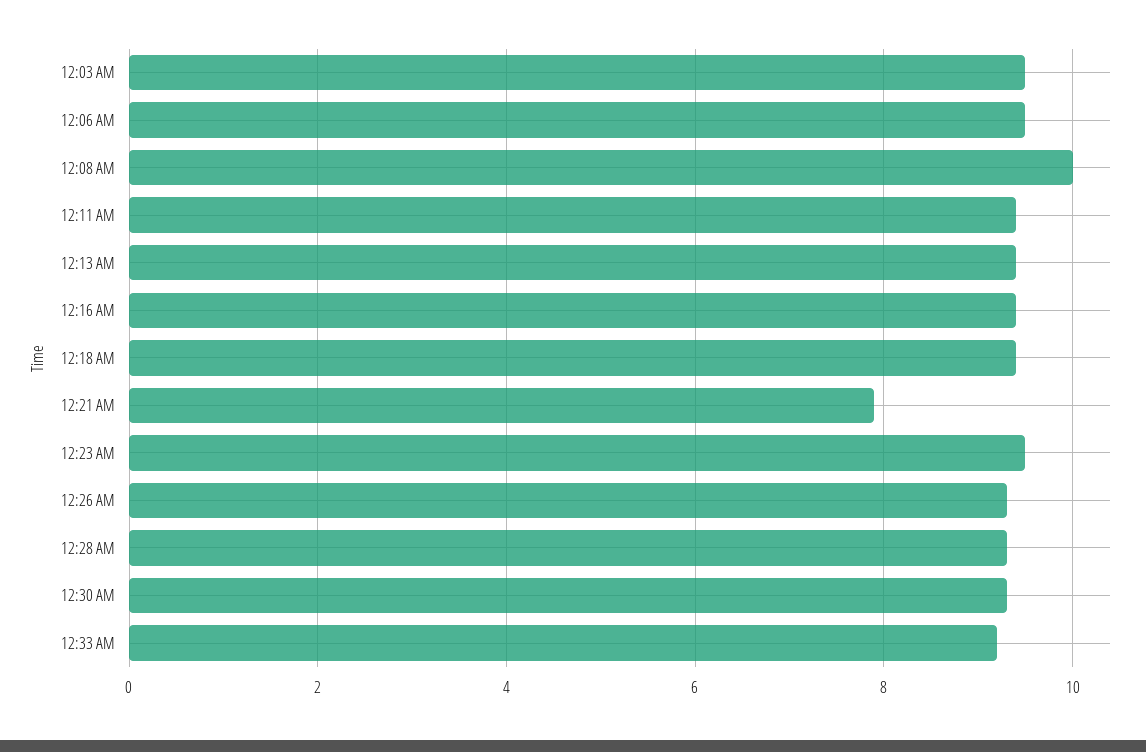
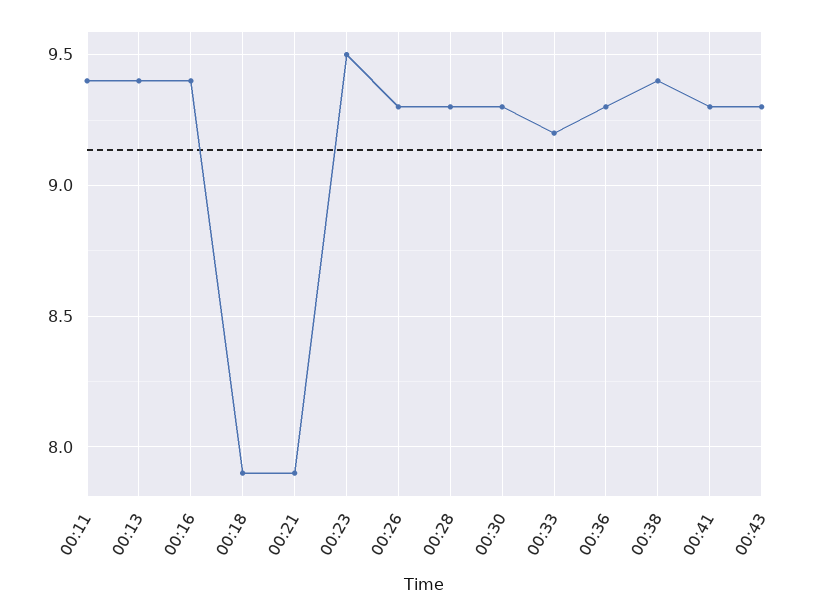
12:03 AM: 9.5 -> none
12:06 AM: 9.5 -> none
12:08 AM: 10 -> none
12:18 AM: 9.5 -> 7.9
00:36: none -> 9.3
00:38: none -> 9.4
00:41: none -> 9.3
00:43: none -> 9.3

